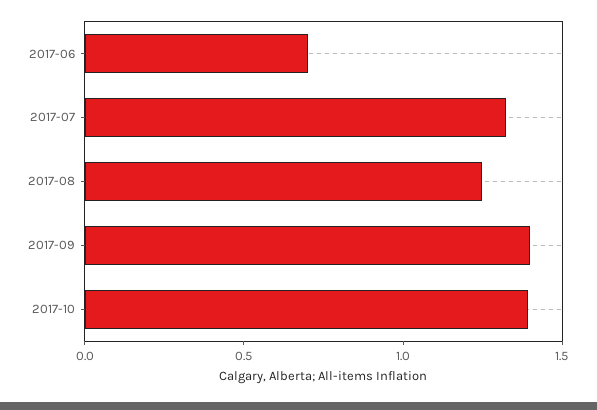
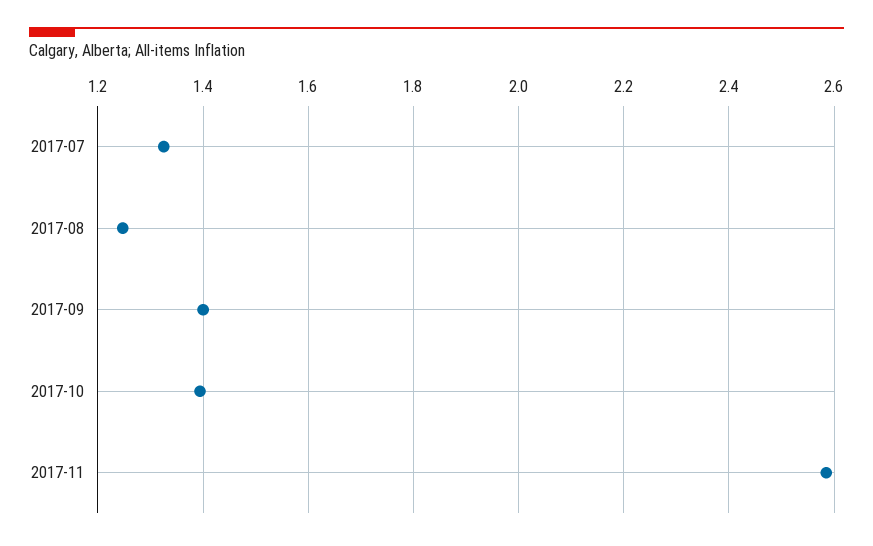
2017-06: 0.7 -> none
2017-11: none -> 2.58

